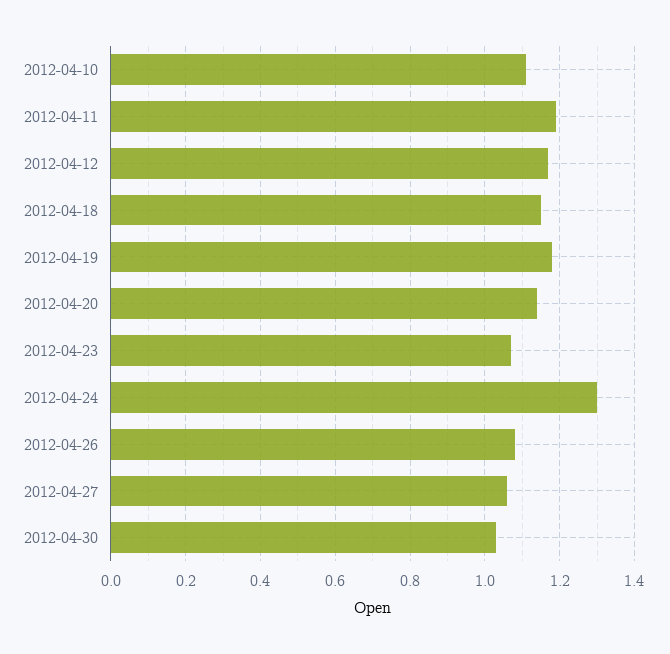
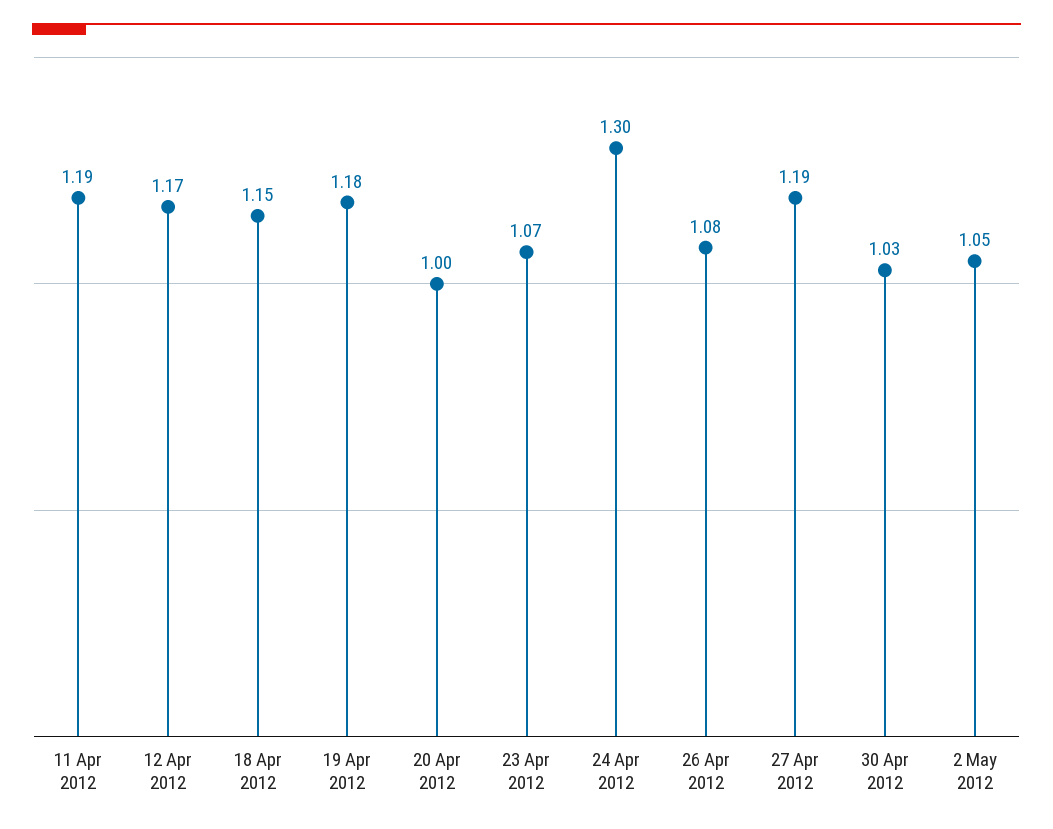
2012-04-10: 1.1 -> none
2012-04-20: 1.15 -> 1
2012-04-27: 1.05 -> 1.19
2 May 2012: none -> 1.05

